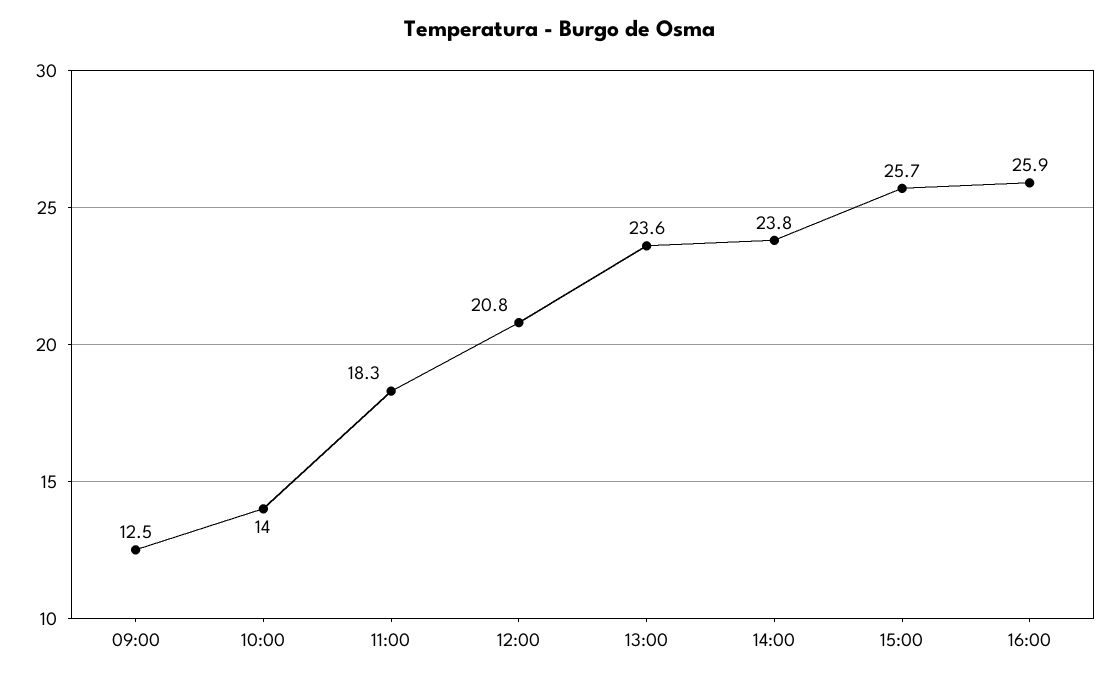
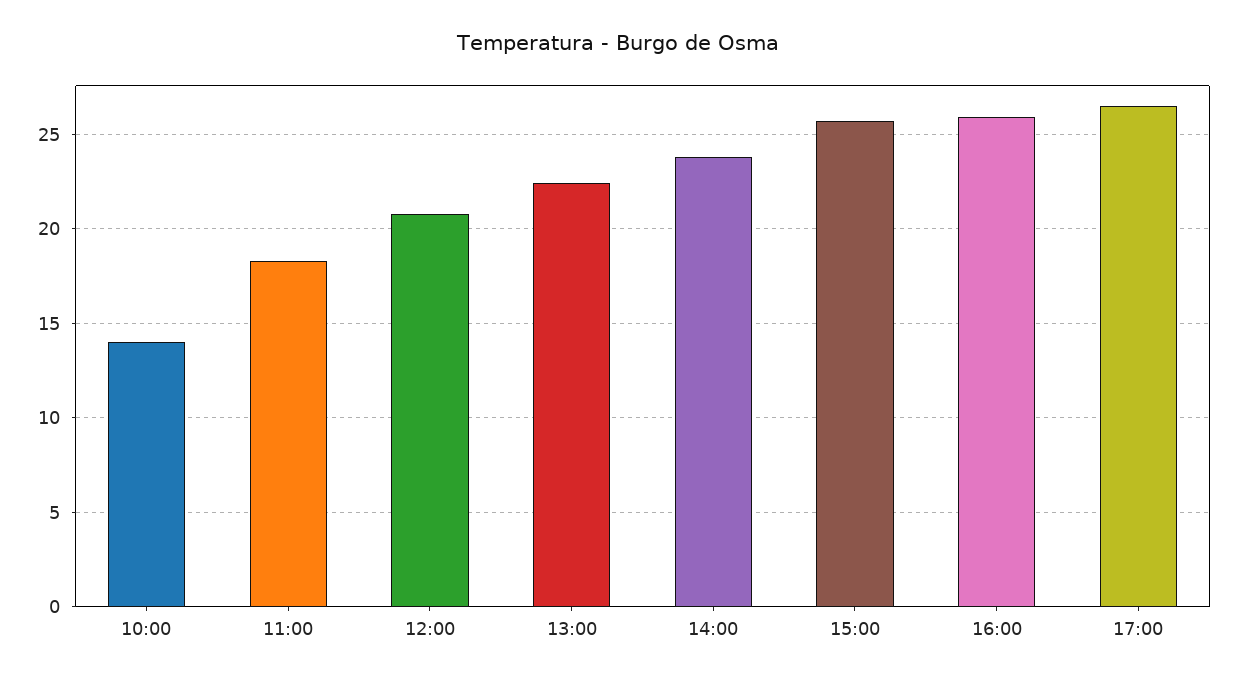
09:00: 12.5 -> none
13:00: 23.6 -> 22.5
17:00: none -> 26.5

